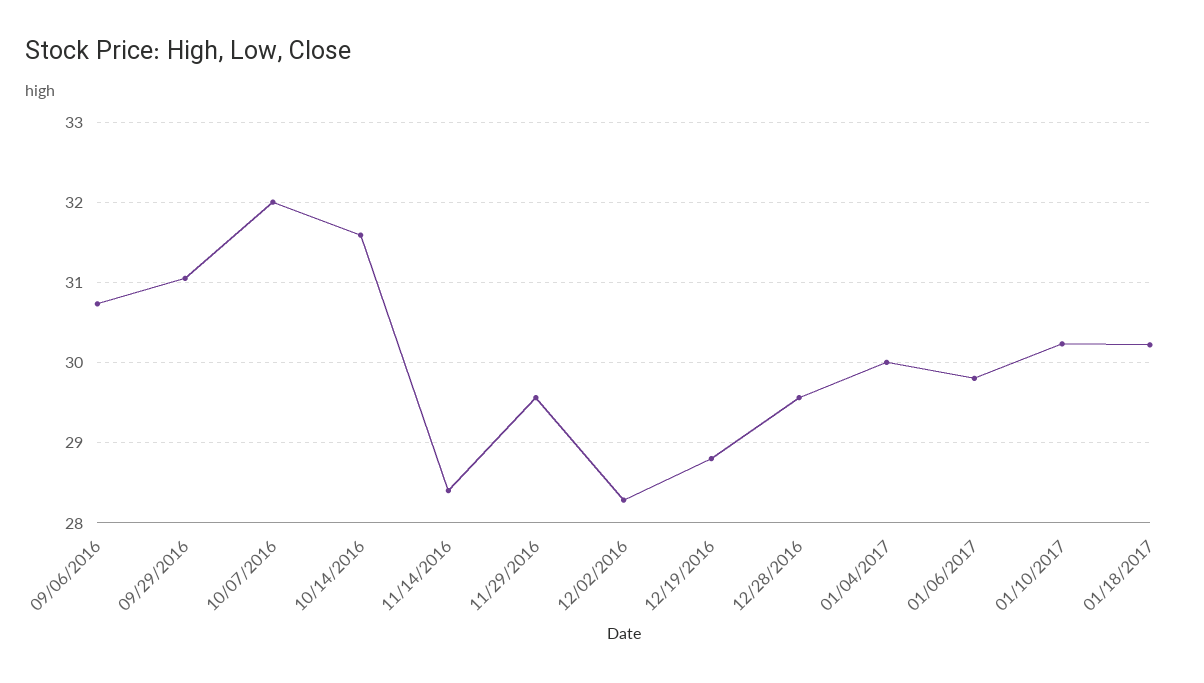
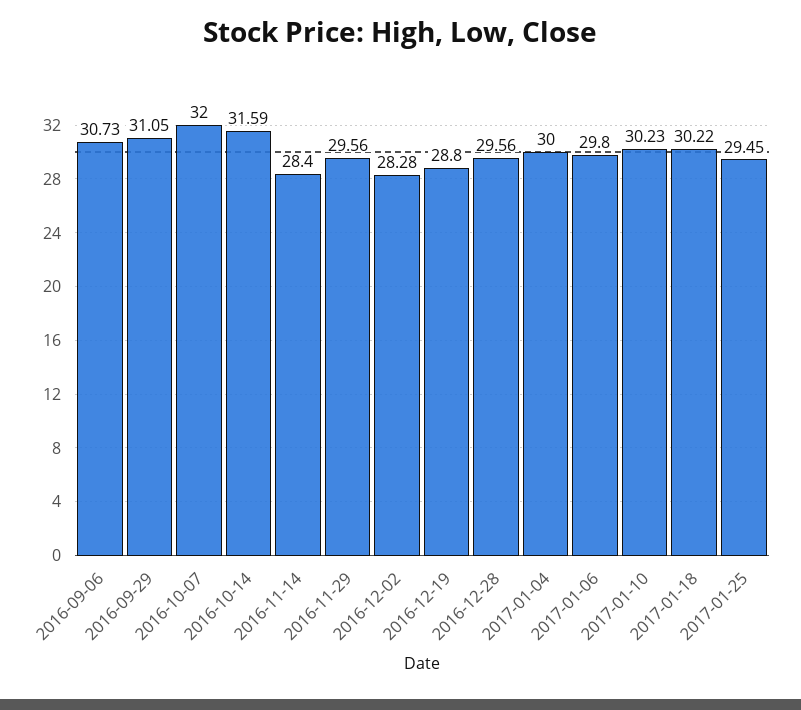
2017-01-25: none -> 29.45

